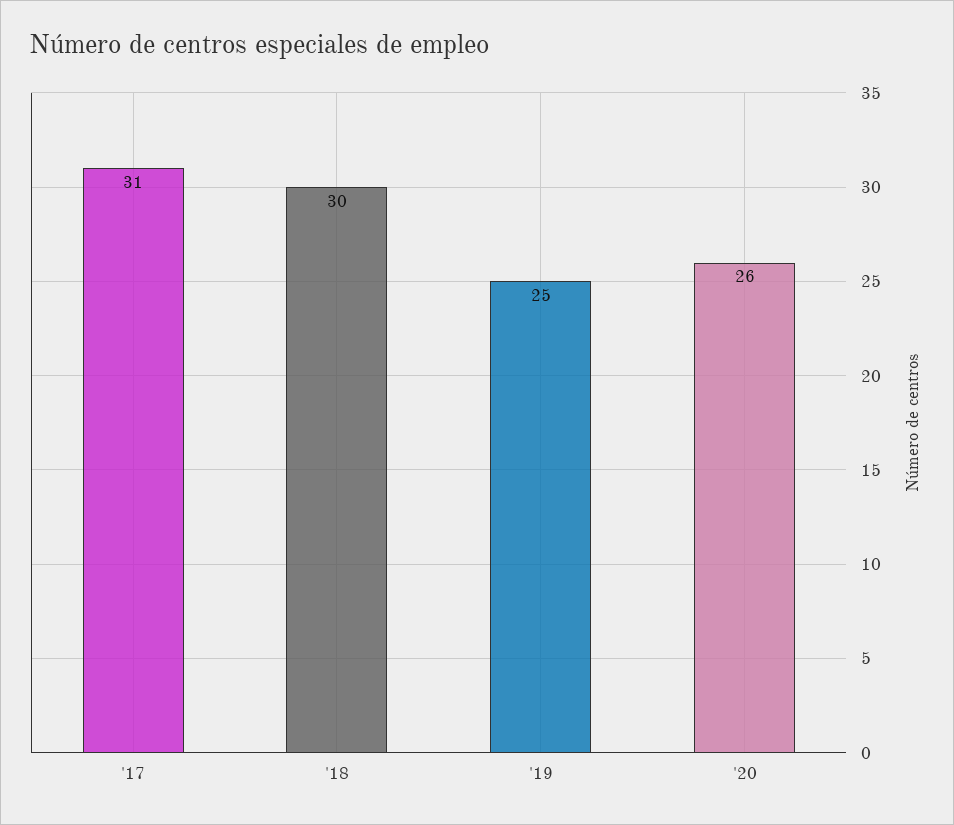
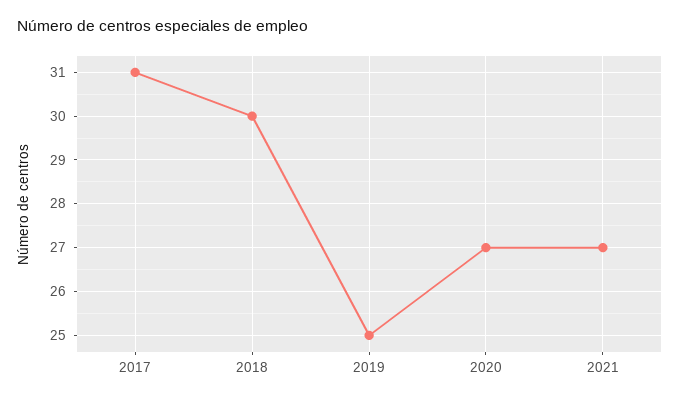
'20: 26 -> 27
2021: none -> 27

